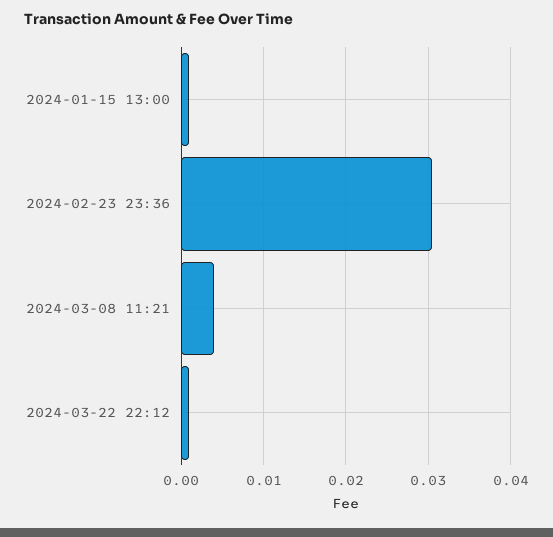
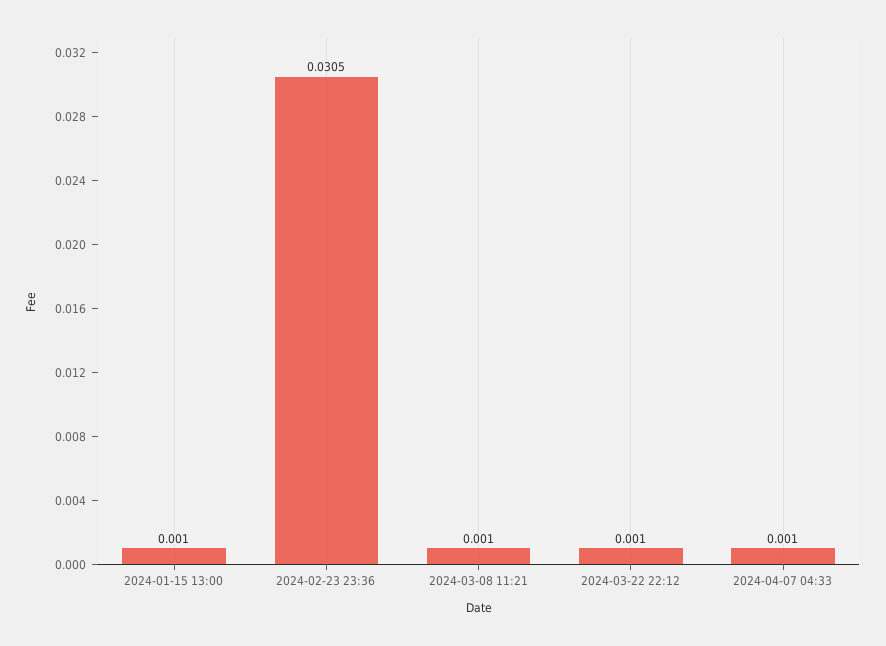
2024-03-08 11:21: 0.004 -> 0.001
2024-04-07 04:33: none -> 0.001

